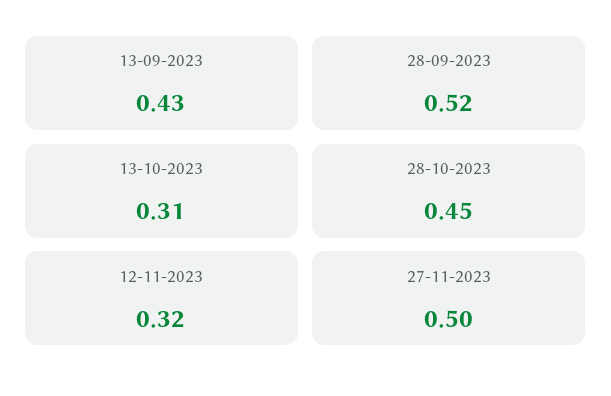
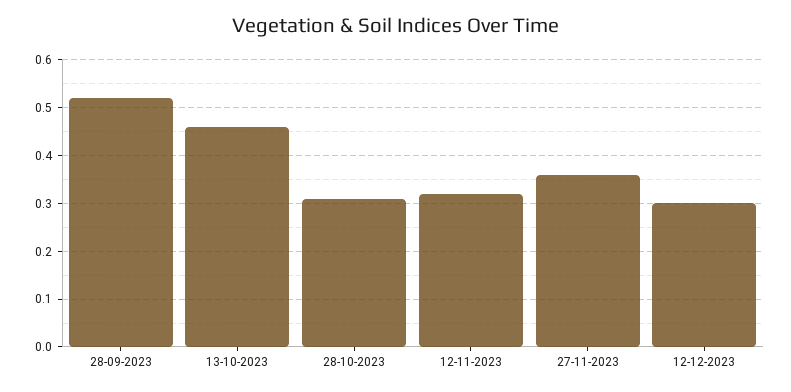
13-09-2023: 0.43 -> none
13-10-2023: 0.31 -> 0.45
28-10-2023: 0.45 -> 0.3
27-11-2023: 0.5 -> 0.35
12-12-2023: none -> 0.3

